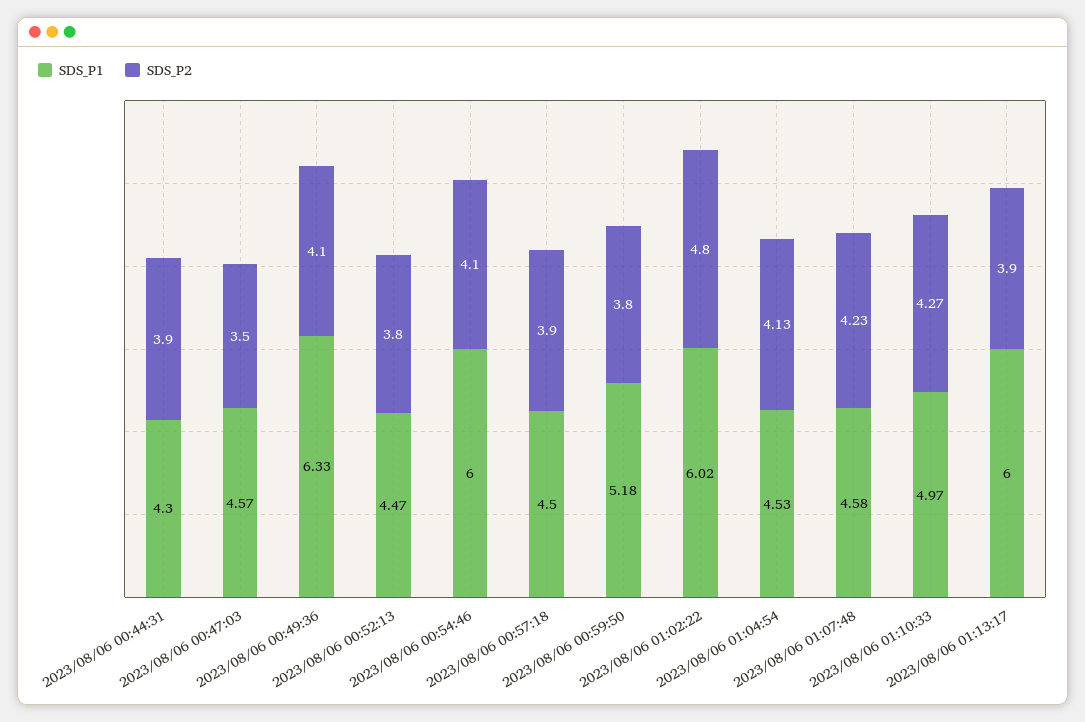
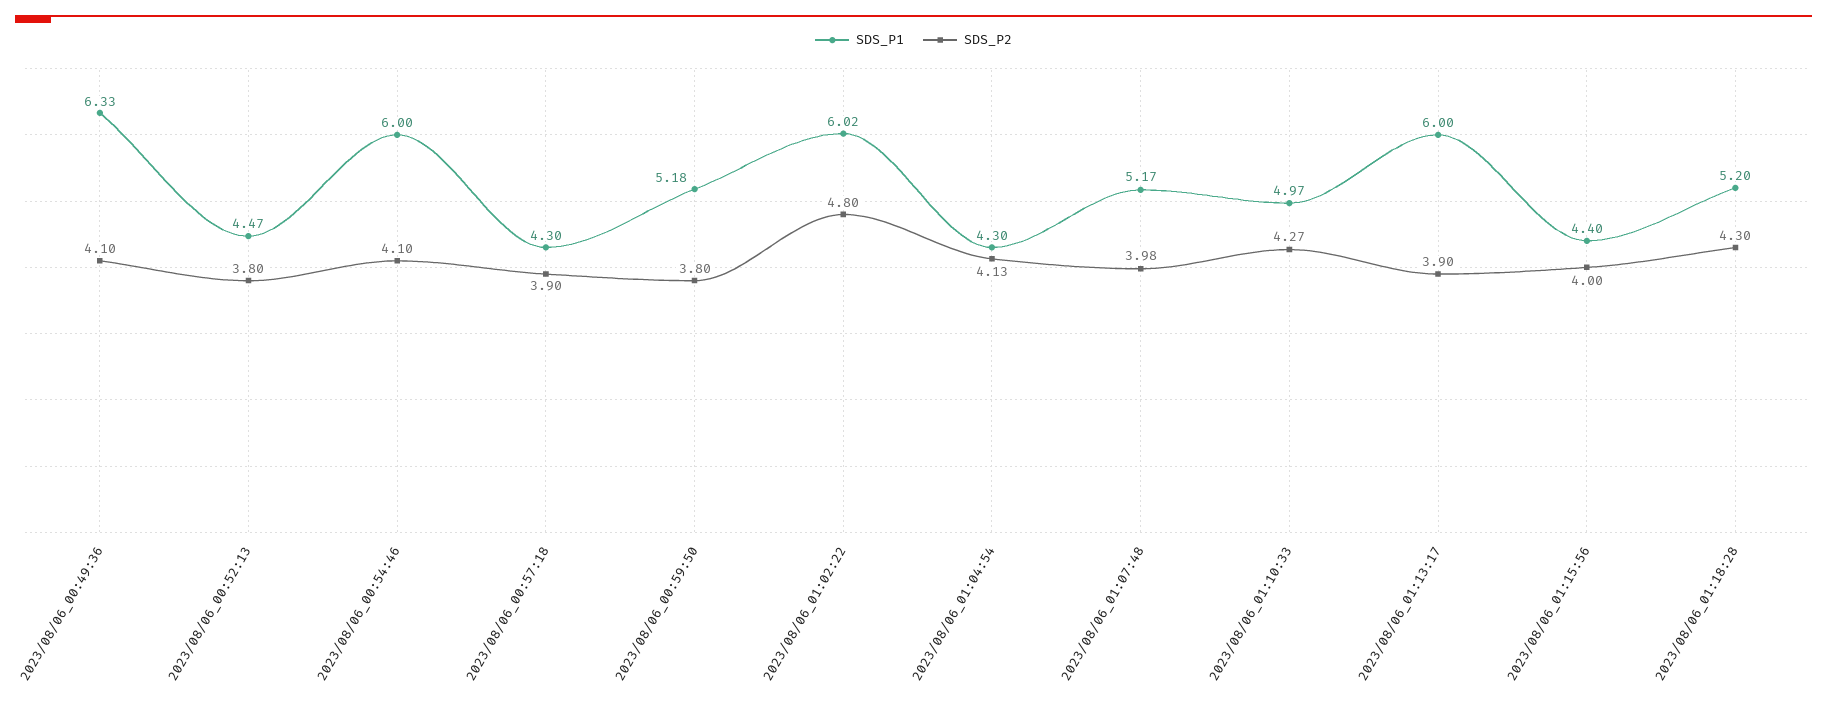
SDS_P1, 2023/08/06 00:44:31: 4.3 -> none
SDS_P2, 2023/08/06 00:44:31: 3.9 -> none
SDS_P1, 2023/08/06 00:47:03: 4.57 -> none
SDS_P2, 2023/08/06 00:47:03: 3.5 -> none
SDS_P1, 2023/08/06 00:57:18: 4.5 -> 4.3
SDS_P1, 2023/08/06 01:04:54: 4.53 -> 4.3
SDS_P1, 2023/08/06 01:07:48: 4.58 -> 5.17
SDS_P2, 2023/08/06 01:07:48: 4.23 -> 3.98
SDS_P1, 2023/08/06_01:15:56: none -> 4.4
SDS_P2, 2023/08/06_01:15:56: none -> 4
SDS_P1, 2023/08/06_01:18:28: none -> 5.2
SDS_P2, 2023/08/06_01:18:28: none -> 4.3

